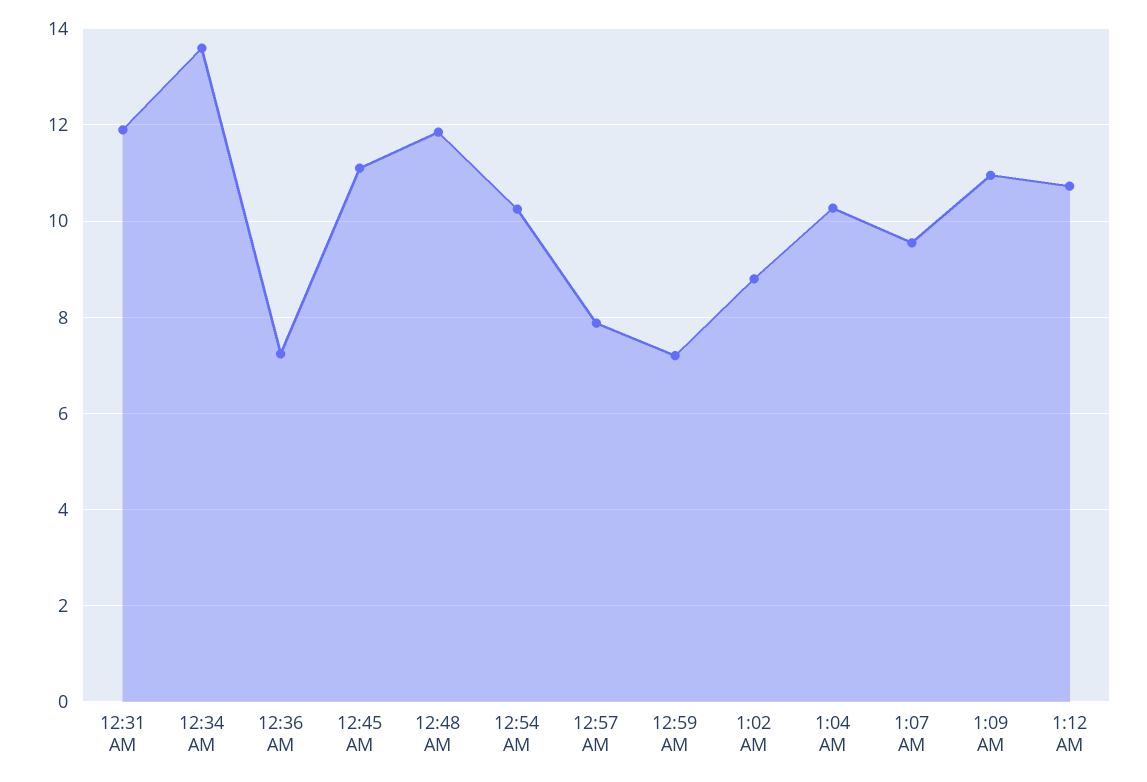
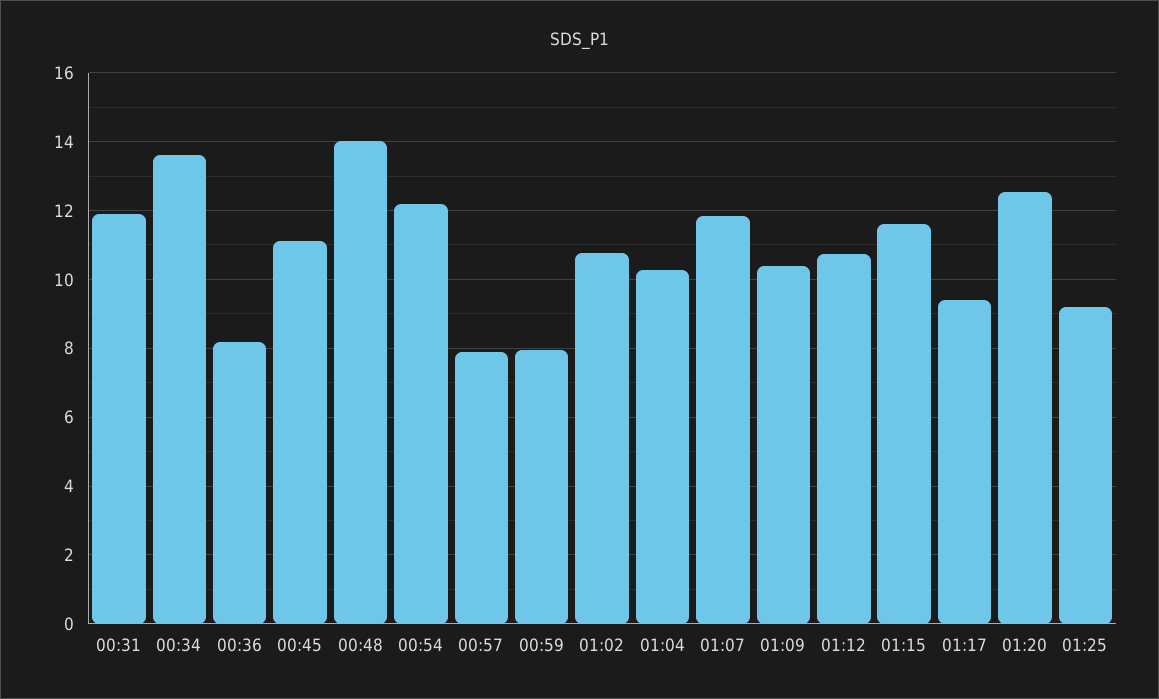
12:36 AM: 7.2 -> 8.2
12:48 AM: 11.8 -> 14
12:54 AM: 10.2 -> 12.2
12:59 AM: 7.2 -> 8
1:02 AM: 8.8 -> 10.8
1:07 AM: 9.6 -> 11.8
1:09 AM: 11 -> 10.4
01:15: none -> 11.6
01:17: none -> 9.4
01:20: none -> 12.6
01:25: none -> 9.2

